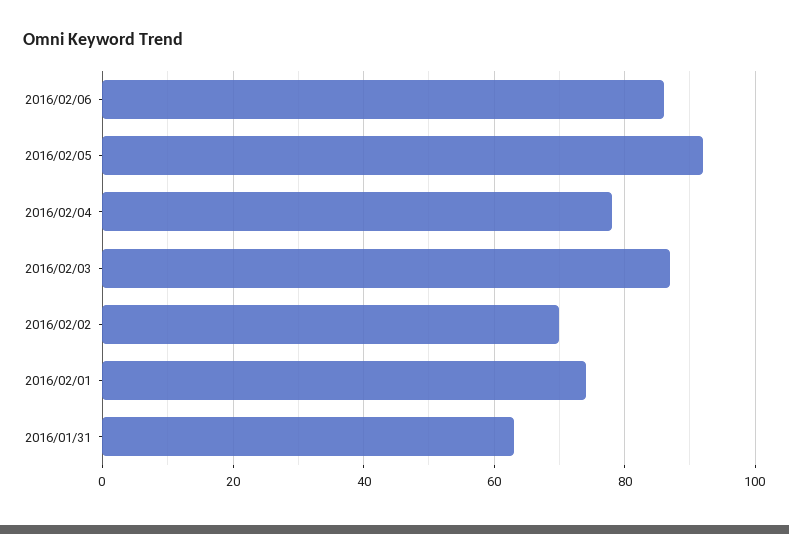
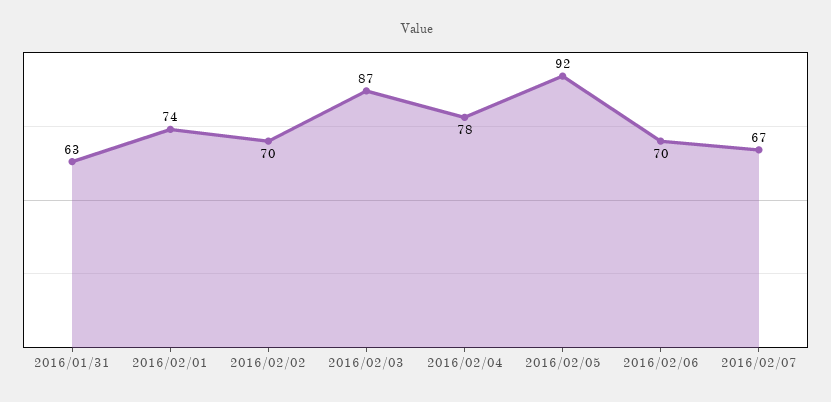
2016/02/06: 85 -> 70
2016/02/07: none -> 67

